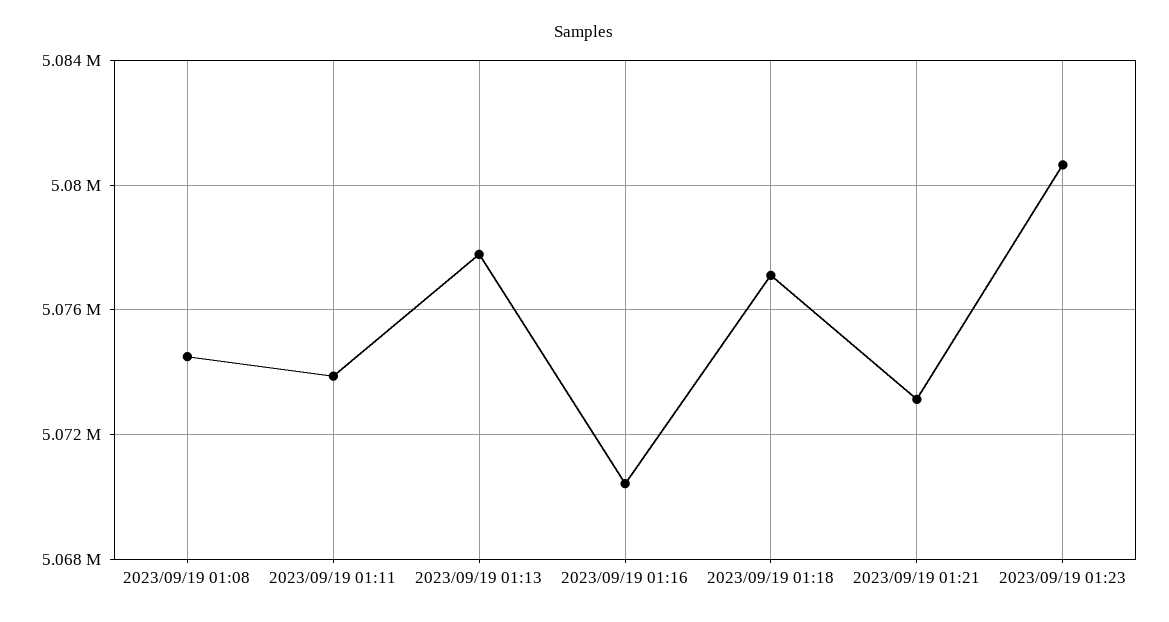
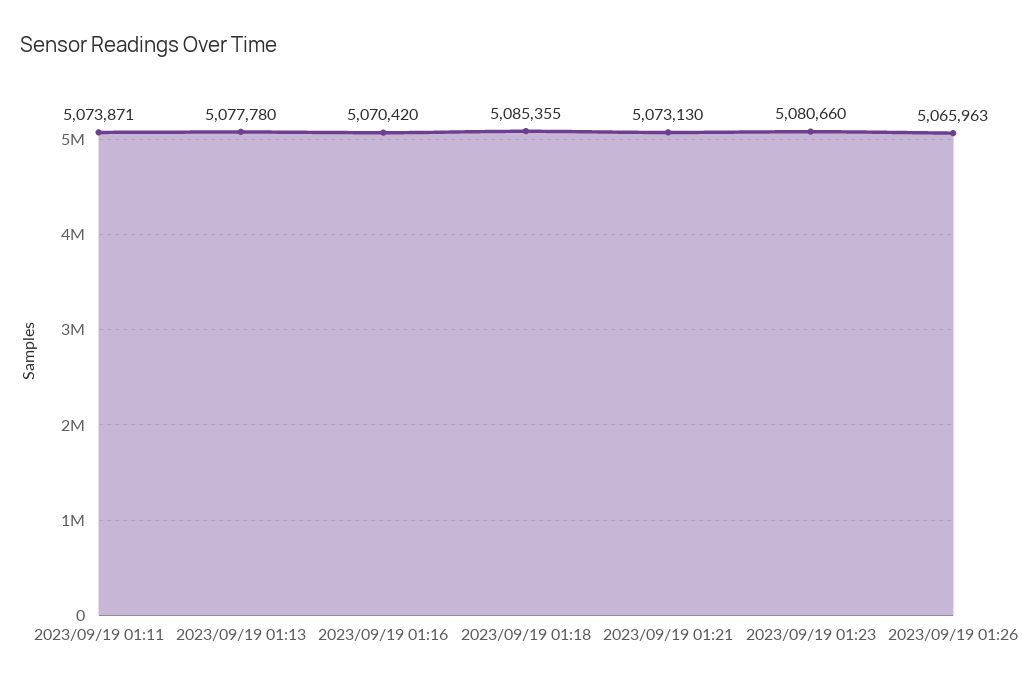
2023/09/19 01:08: 5074500 -> none
2023/09/19 01:18: 5077000 -> 5085355
2023/09/19 01:26: none -> 5065963

